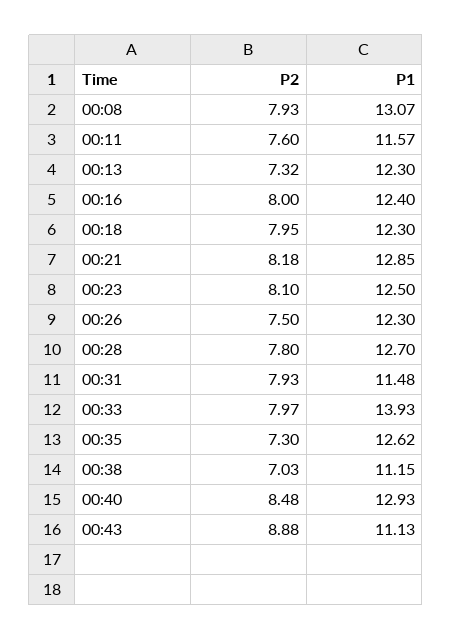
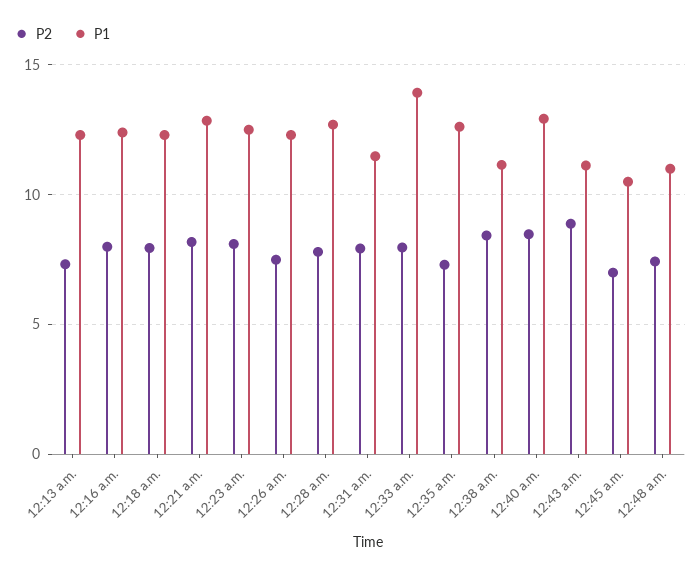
P2, 00:08: 7.93 -> none
P1, 00:08: 13.07 -> none
P2, 00:11: 7.6 -> none
P1, 00:11: 11.57 -> none
P2, 00:38: 7.03 -> 8.5
P2, 12:45 a.m.: none -> 7
P1, 12:45 a.m.: none -> 10.5
P2, 12:48 a.m.: none -> 7.5
P1, 12:48 a.m.: none -> 11

